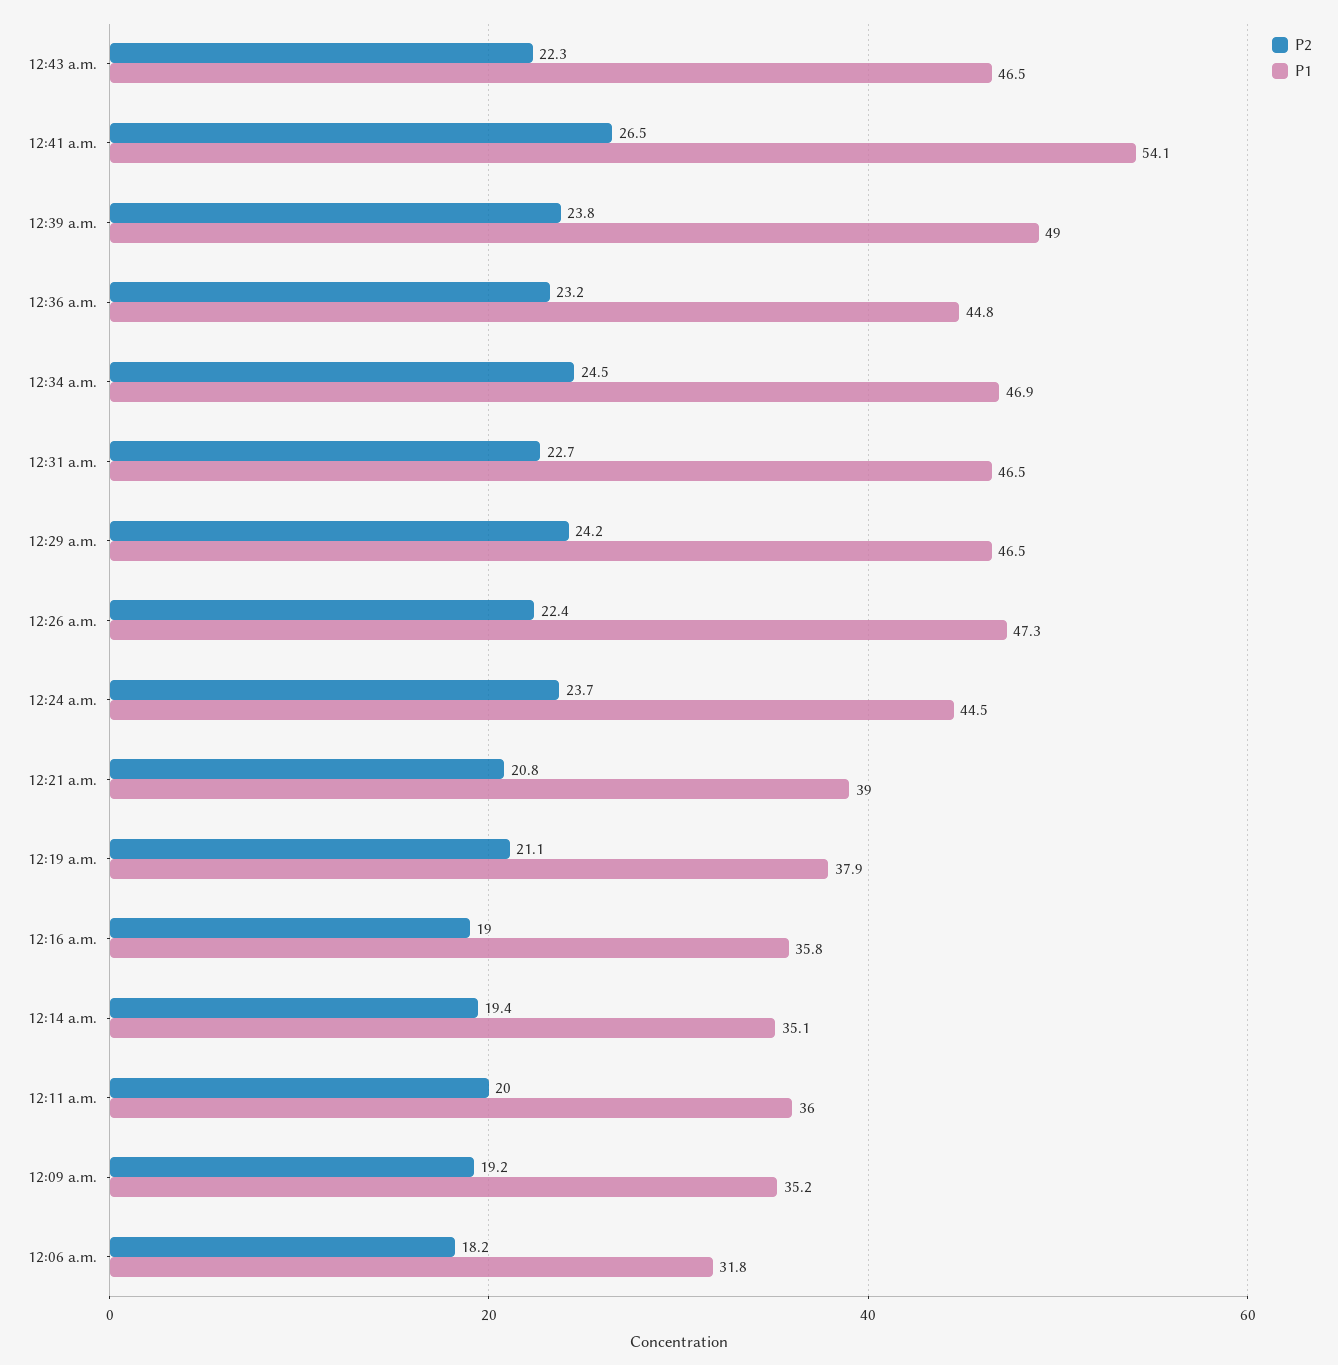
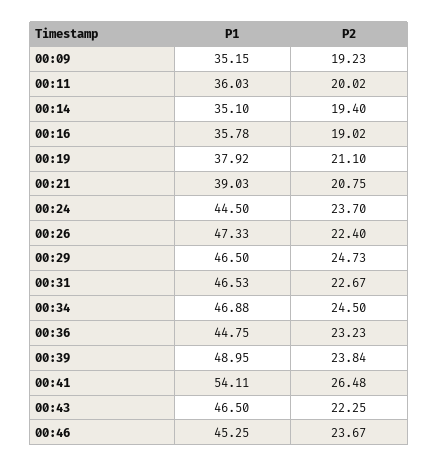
P2, 12:29 a.m.: 24.2 -> 24.73
P2, 12:06 a.m.: 18.2 -> none
P1, 12:06 a.m.: 31.8 -> none
P1, 00:46: none -> 45.25
P2, 00:46: none -> 23.67

